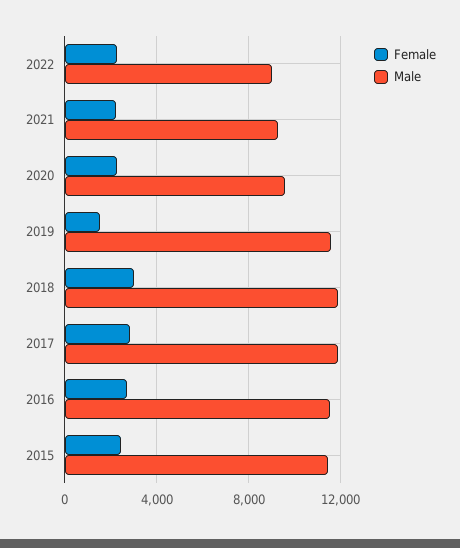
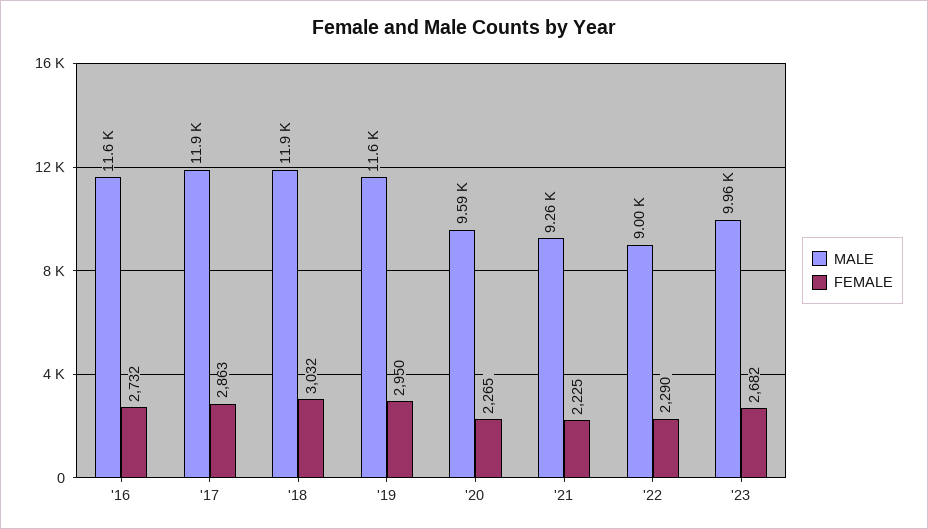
Female, 2019: 1500 -> 2950
Female, 2015: 2500 -> none
Male, 2015: 11500 -> none
Male, '23: none -> 9960
Female, '23: none -> 2682

